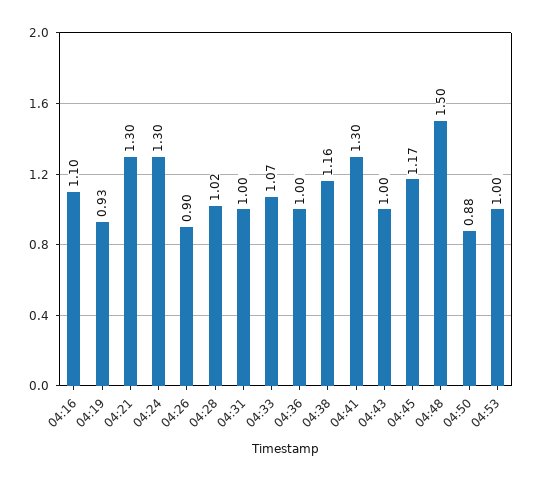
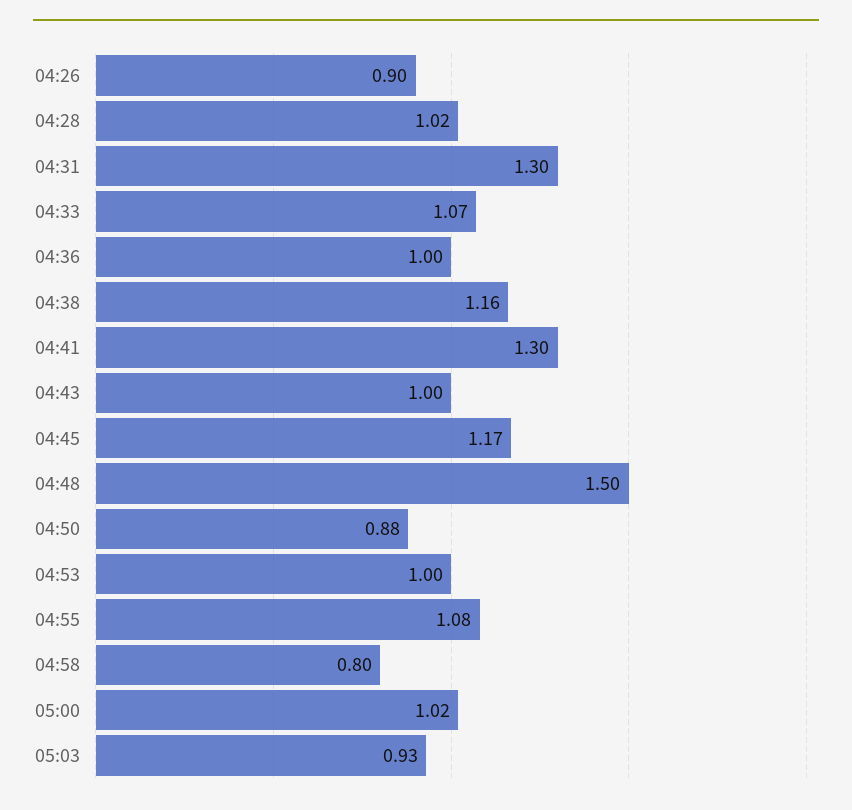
04:16: 1.1 -> none
04:19: 0.93 -> none
04:21: 1.3 -> none
04:24: 1.3 -> none
04:31: 1 -> 1.3
04:55: none -> 1.08
04:58: none -> 0.8
05:00: none -> 1.02
05:03: none -> 0.93

